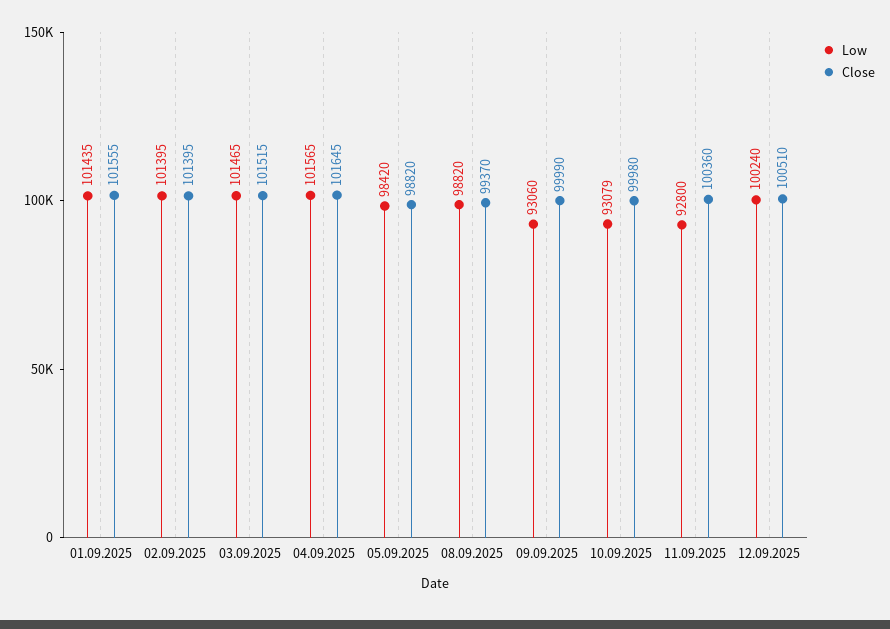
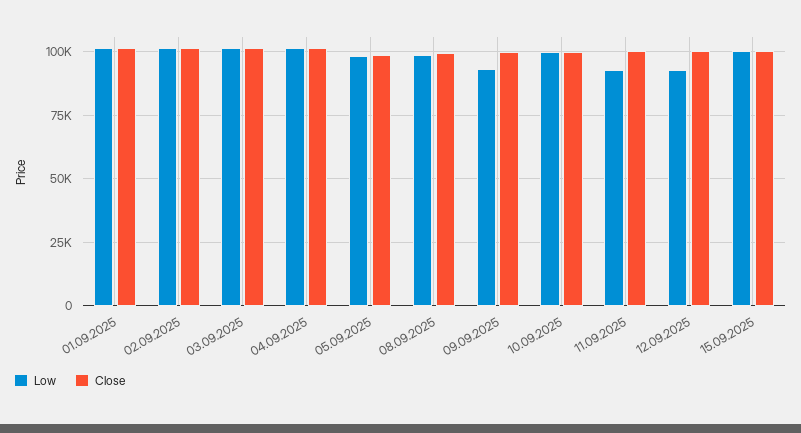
Low, 10.09.2025: 93079 -> 100000
Low, 12.09.2025: 100240 -> 92500
Low, 15.09.2025: none -> 100000
Close, 15.09.2025: none -> 100000

